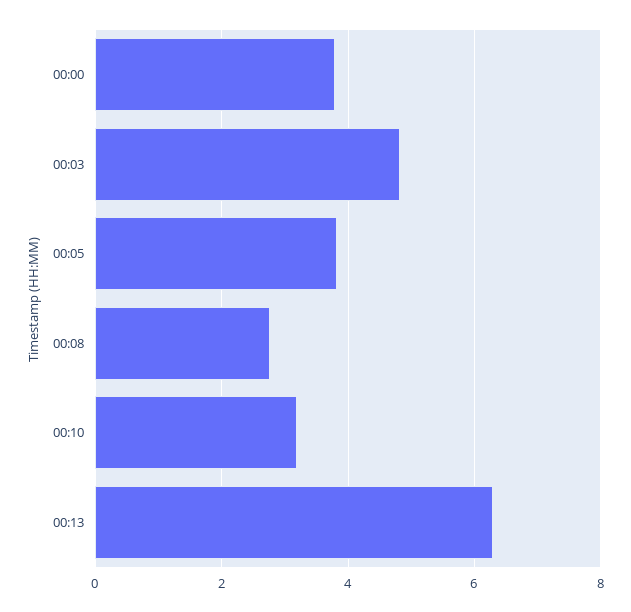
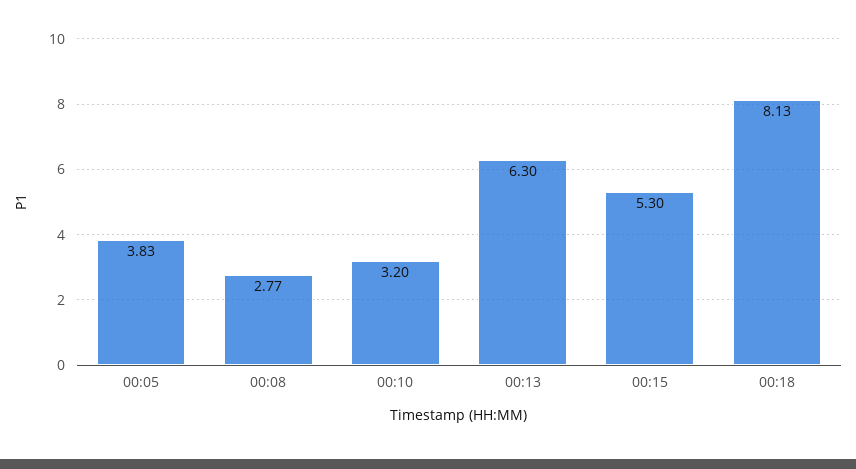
00:00: 3.8 -> none
00:03: 4.8 -> none
00:15: none -> 5.3
00:18: none -> 8.13

